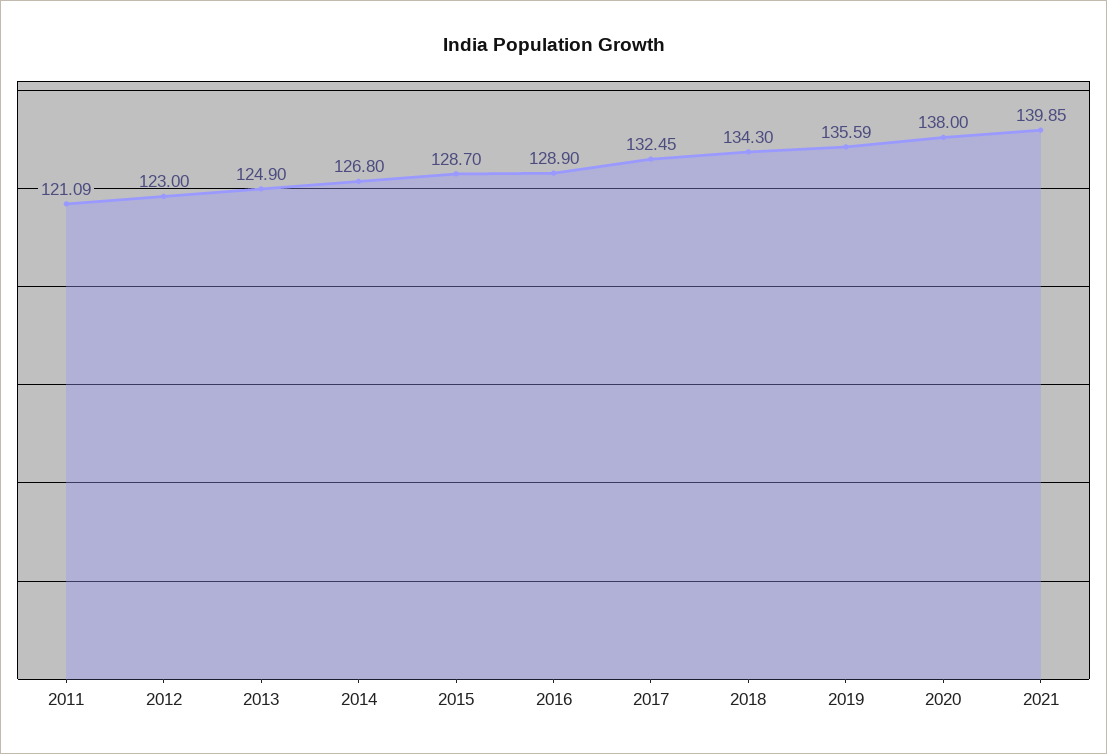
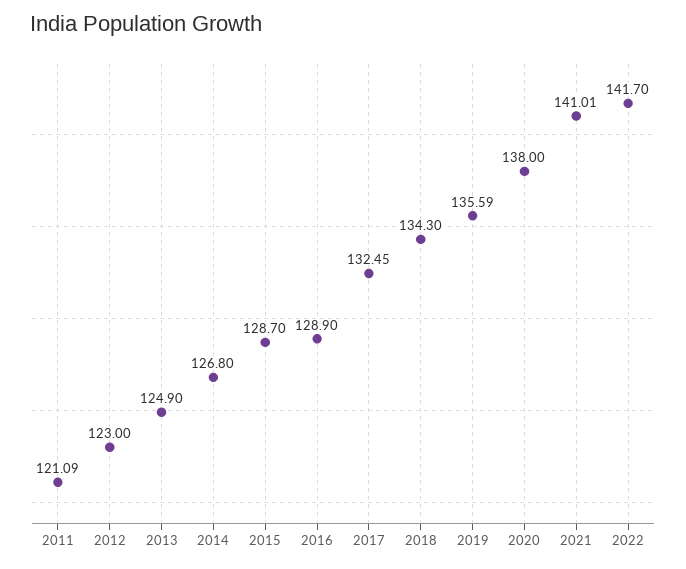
2021: 139.85 -> 141.01
2022: none -> 141.7

